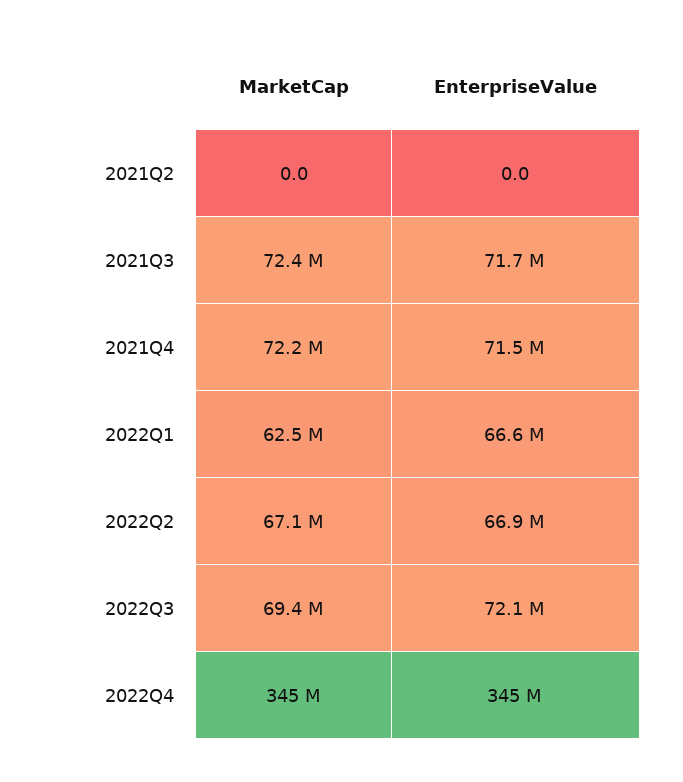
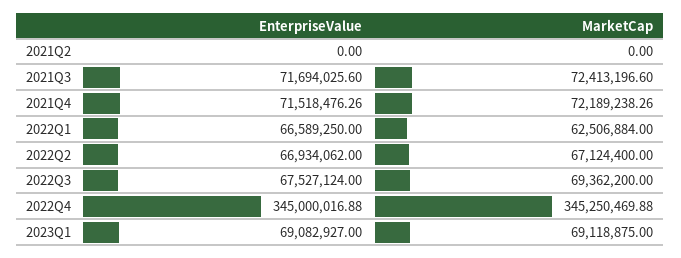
EnterpriseValue, 2022Q3: 72100000 -> 67527124
EnterpriseValue, 2023Q1: none -> 69082927
MarketCap, 2023Q1: none -> 69118875

